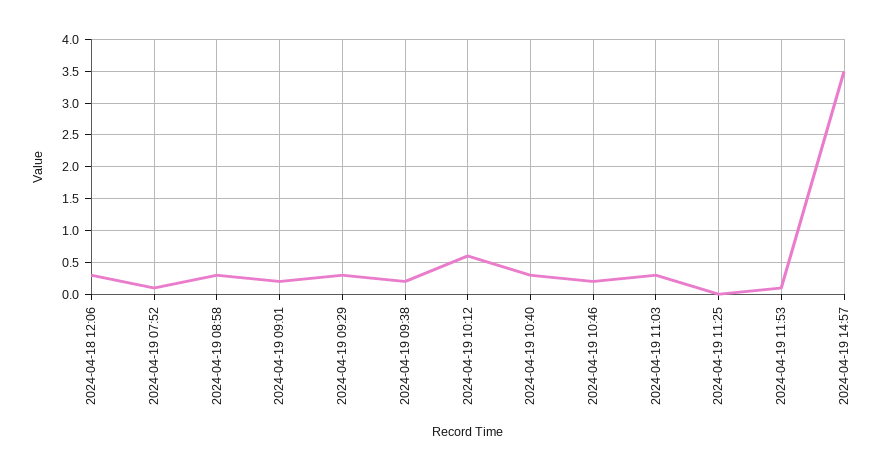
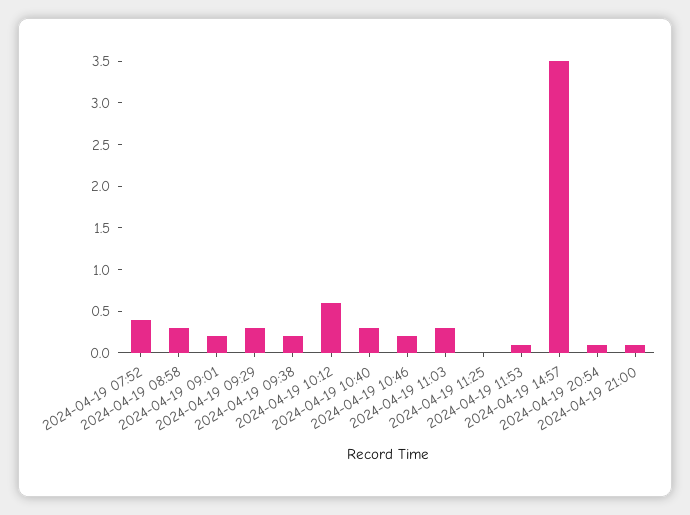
2024-04-18 12:06: 0.3 -> none
2024-04-19 07:52: 0.1 -> 0.4
2024-04-19 20:54: none -> 0.1
2024-04-19 21:00: none -> 0.1

